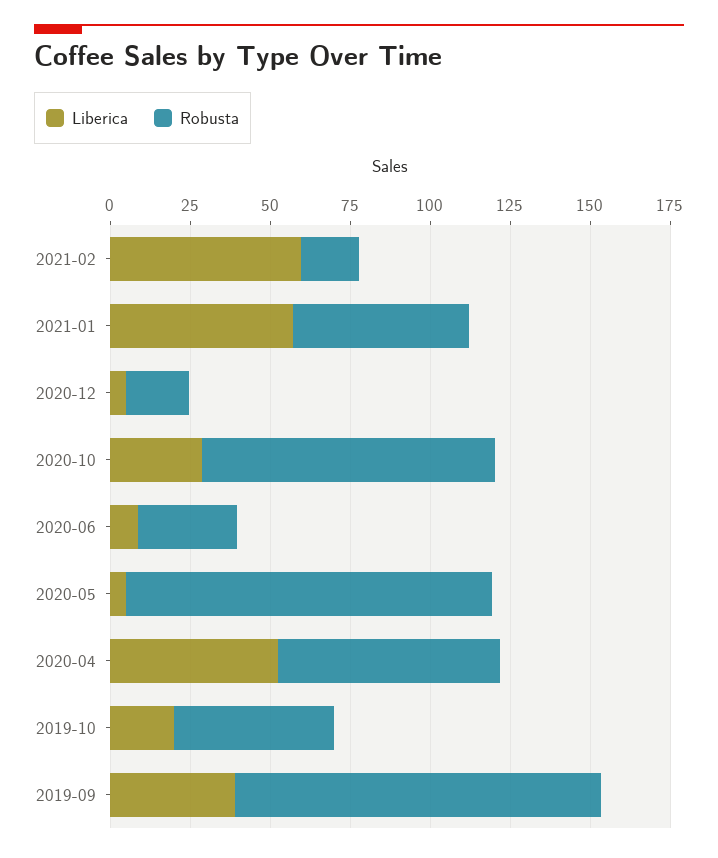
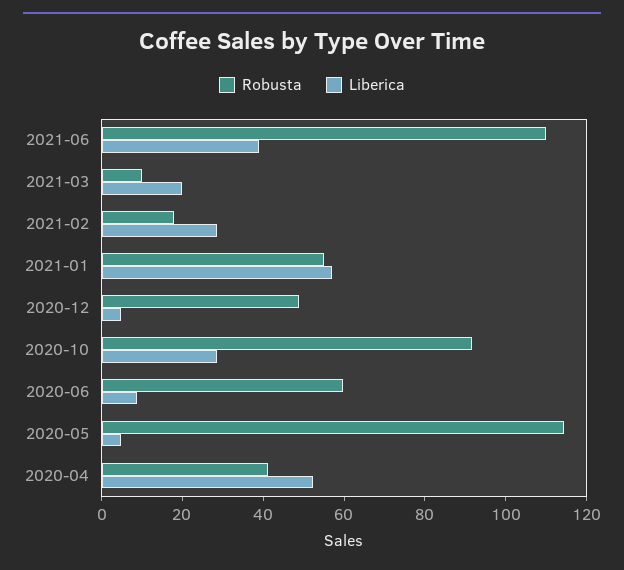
Liberica, 2021-02: 60 -> 30
Robusta, 2020-12: 20 -> 50
Robusta, 2020-06: 30 -> 60
Robusta, 2020-04: 70 -> 40
Liberica, 2019-10: 20 -> none
Robusta, 2019-10: 50 -> none
Liberica, 2019-09: 40 -> none
Robusta, 2019-09: 115 -> none
Robusta, 2021-06: none -> 110
Liberica, 2021-06: none -> 40
Robusta, 2021-03: none -> 10
Liberica, 2021-03: none -> 20

